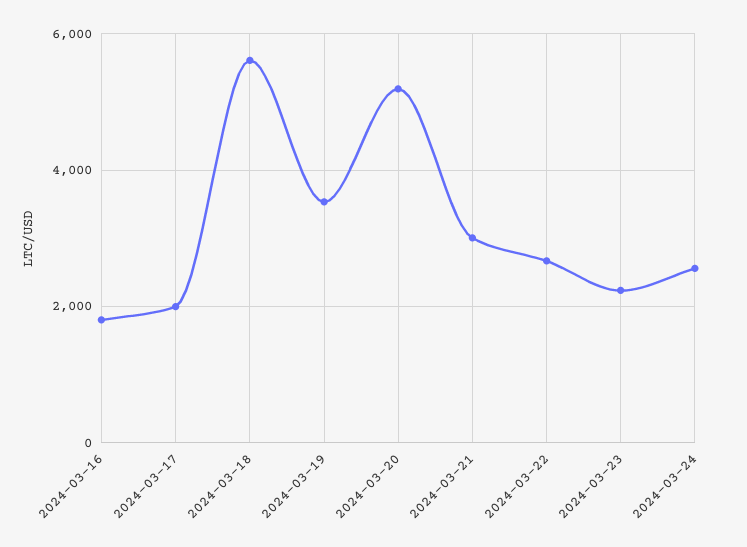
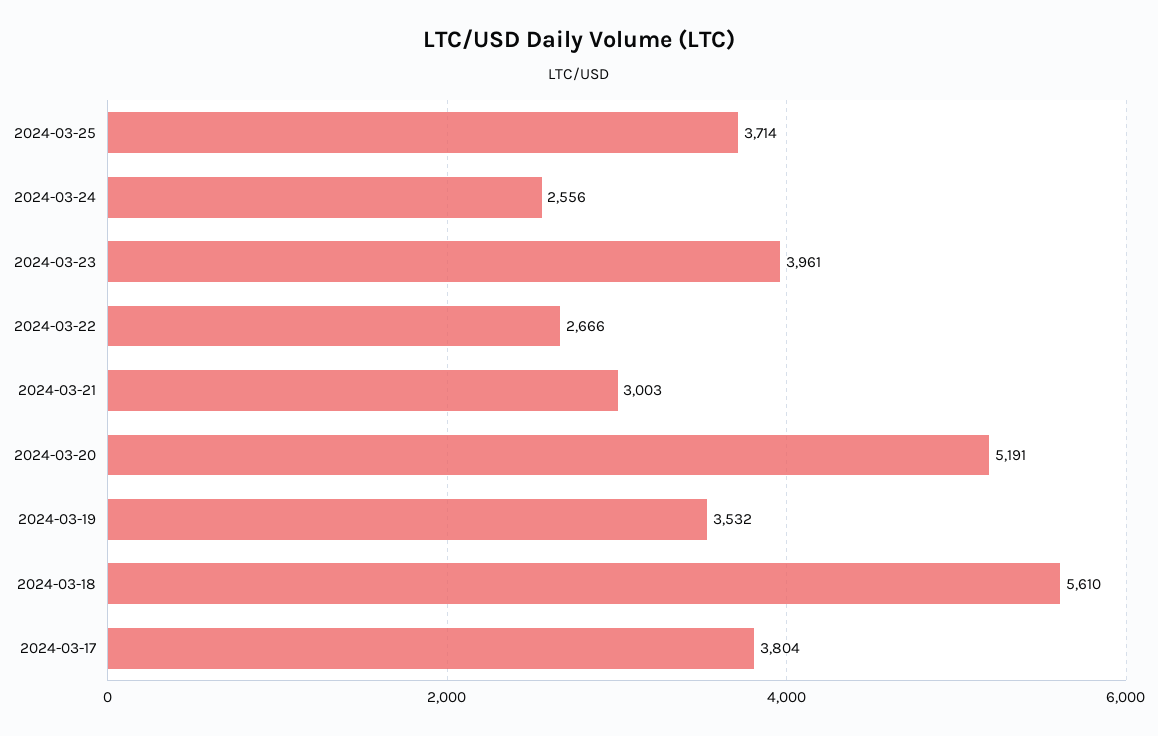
2024-03-16: 1800 -> none
2024-03-17: 2000 -> 3804
2024-03-23: 2200 -> 3961
2024-03-25: none -> 3714

